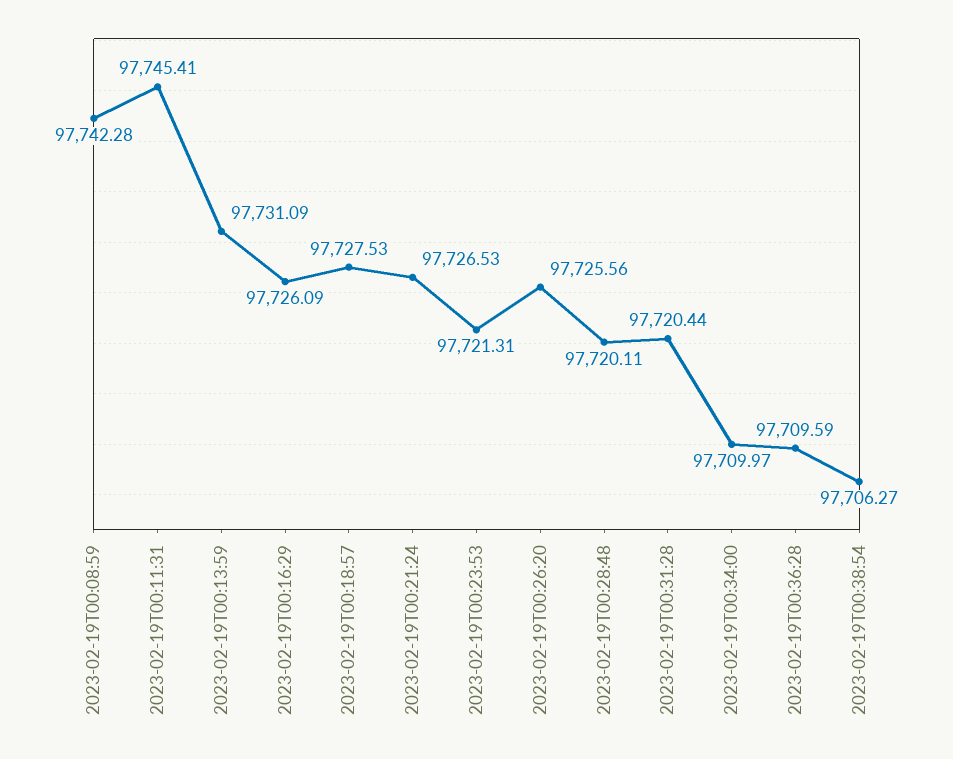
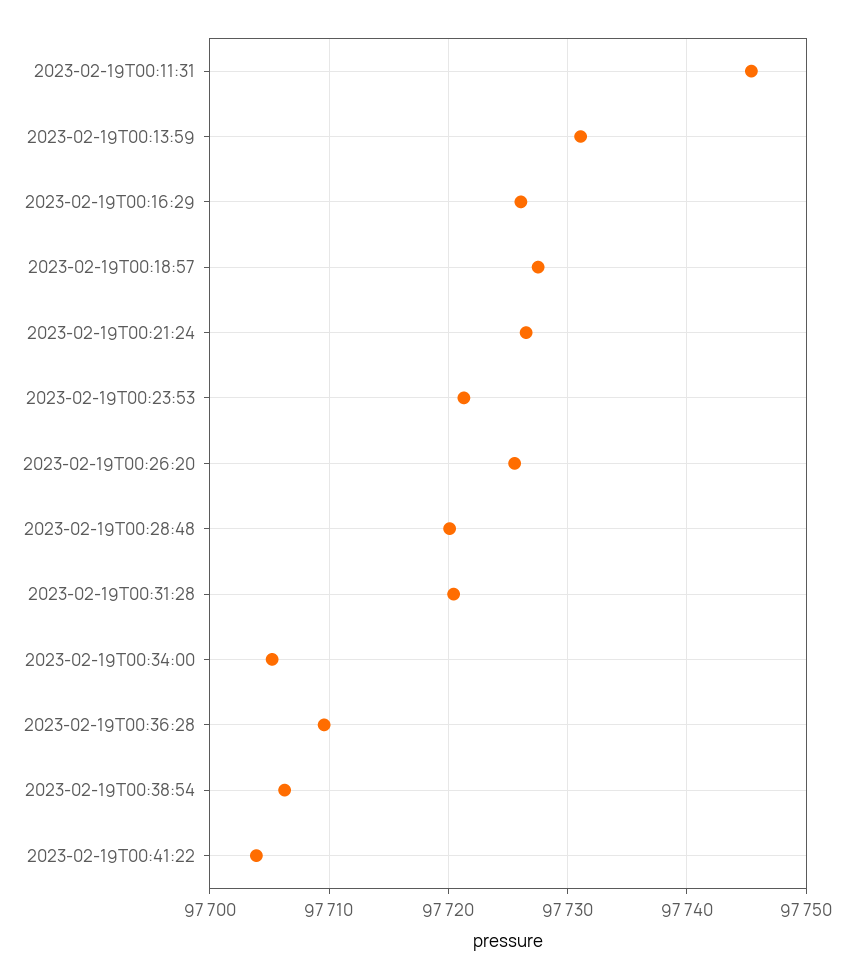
2023-02-19T00:08:59: 97742.28 -> none
2023-02-19T00:34:00: 97709.97 -> 97705
2023-02-19T00:41:22: none -> 97704

